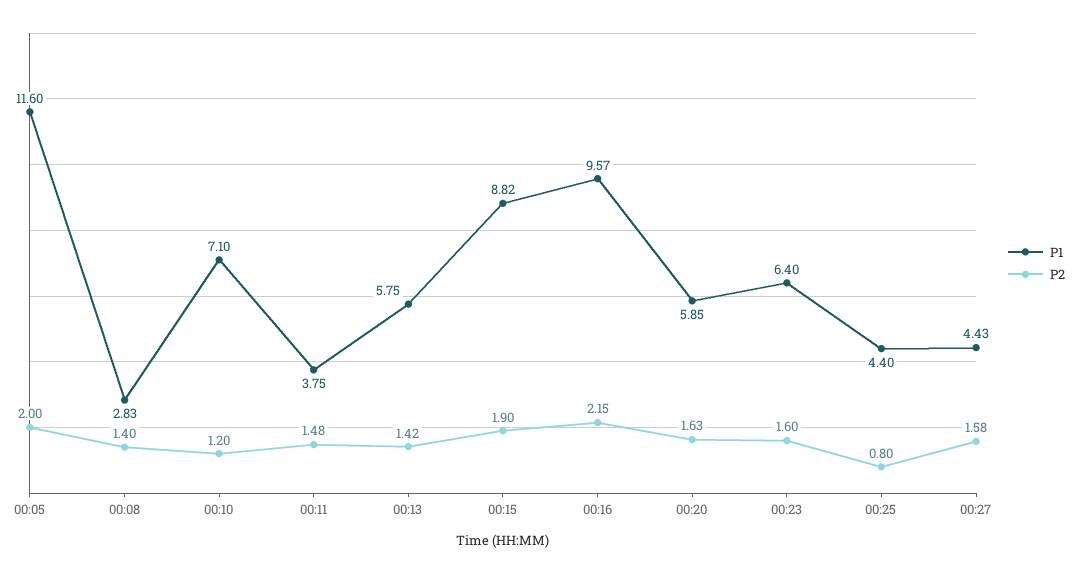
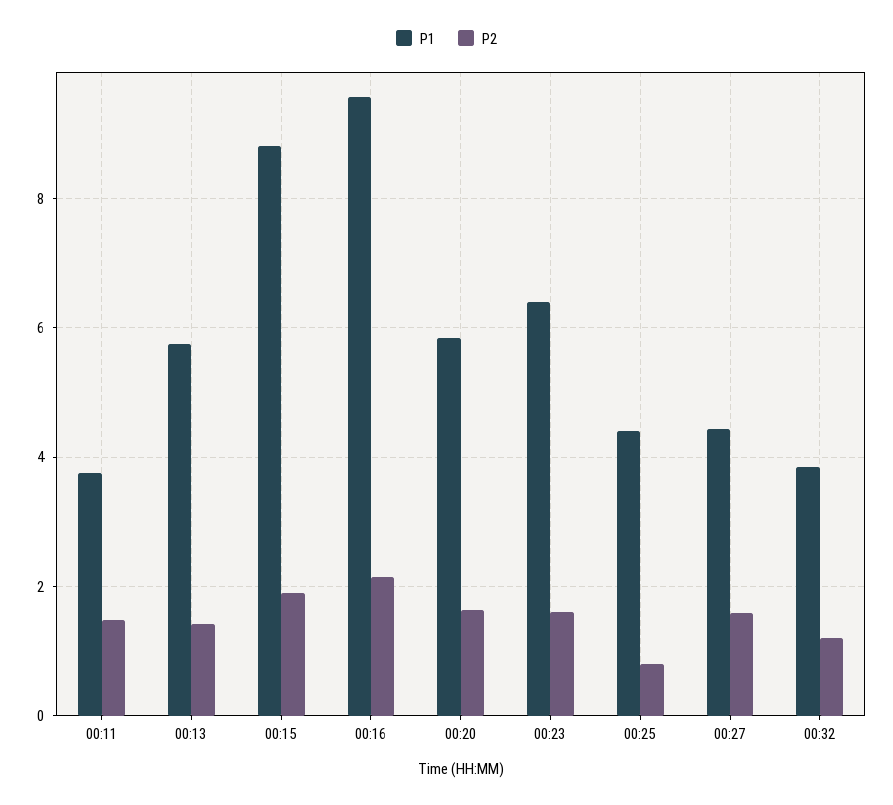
P1, 00:05: 11.6 -> none
P2, 00:05: 2 -> none
P1, 00:08: 2.83 -> none
P2, 00:08: 1.4 -> none
P1, 00:10: 7.1 -> none
P2, 00:10: 1.2 -> none
P1, 00:32: none -> 3.8
P2, 00:32: none -> 1.2

